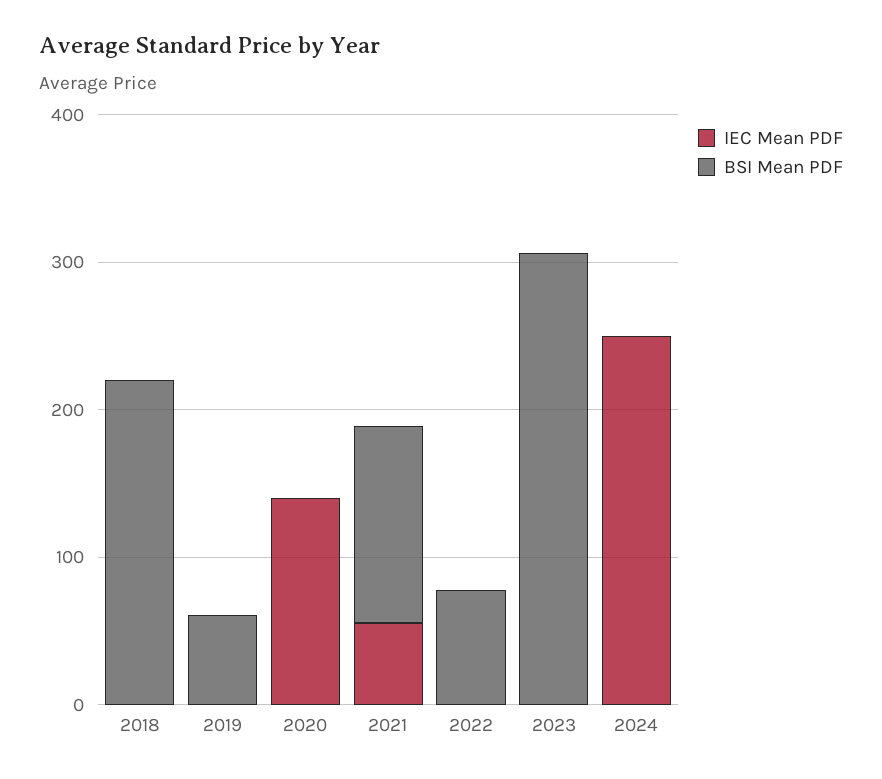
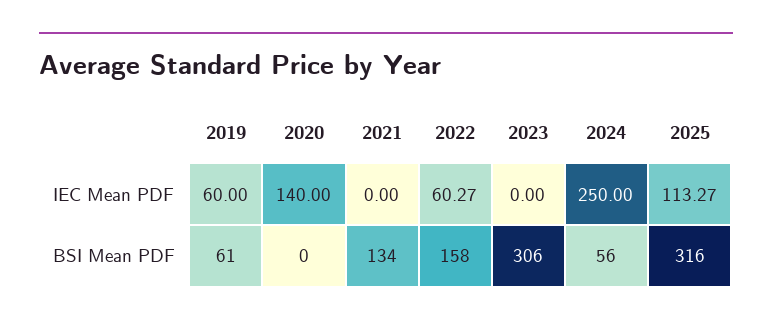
IEC Mean PDF, 2018: 0 -> none
BSI Mean PDF, 2018: 220 -> none
IEC Mean PDF, 2019: 0 -> 60
IEC Mean PDF, 2021: 60 -> 0
IEC Mean PDF, 2022: 0 -> 60.27
BSI Mean PDF, 2022: 80 -> 158
BSI Mean PDF, 2024: 0 -> 56
IEC Mean PDF, 2025: none -> 113.27
BSI Mean PDF, 2025: none -> 316

